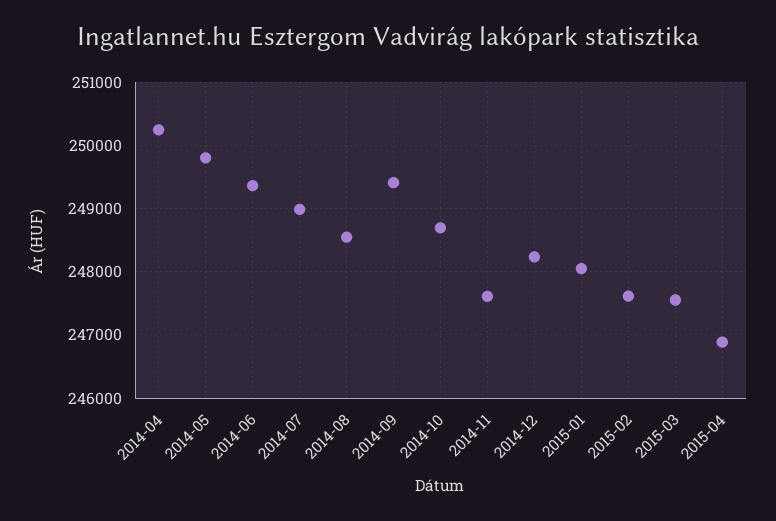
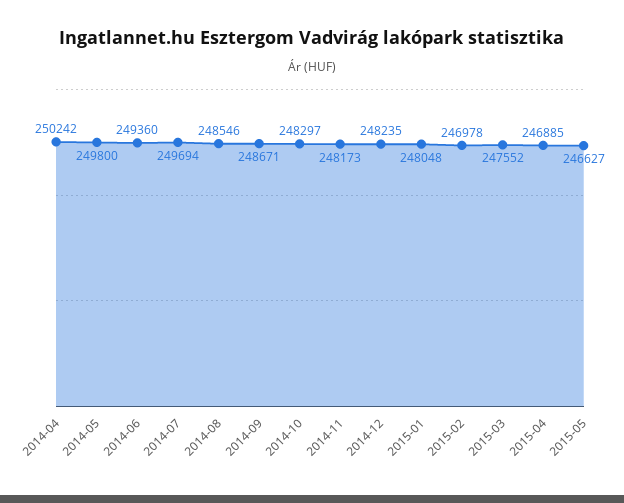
2014-07: 249000 -> 249694
2014-09: 249400 -> 248671
2014-10: 248700 -> 248297
2014-11: 247600 -> 248173
2015-02: 247600 -> 246978
2015-05: none -> 246627

